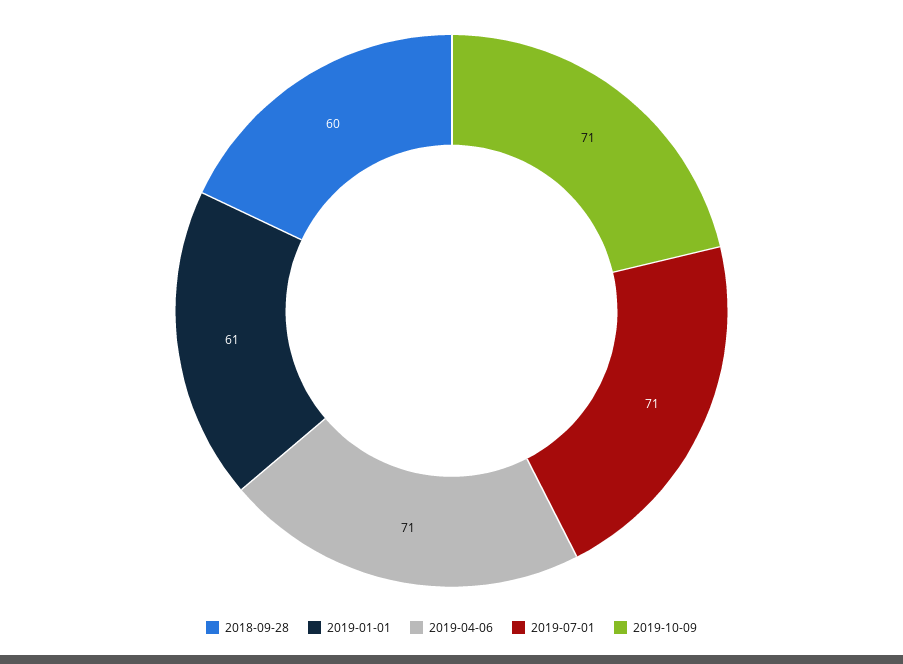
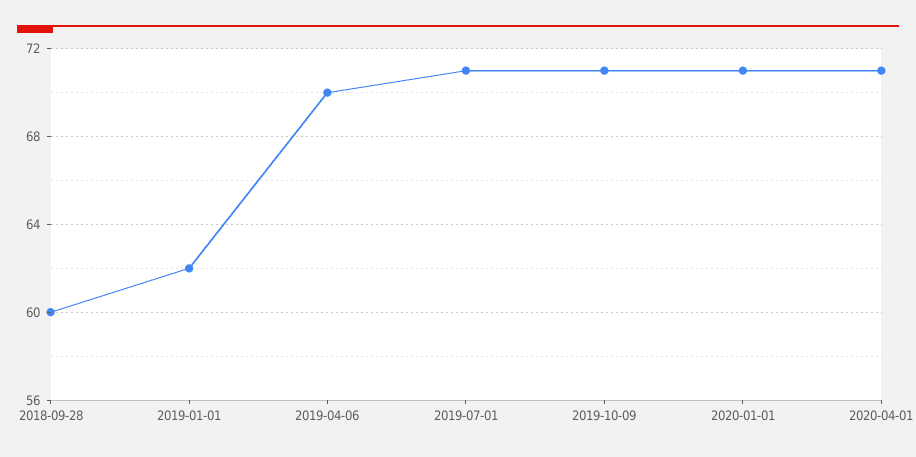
2019-01-01: 61 -> 62
2019-04-06: 71 -> 70
2020-01-01: none -> 71
2020-04-01: none -> 71

